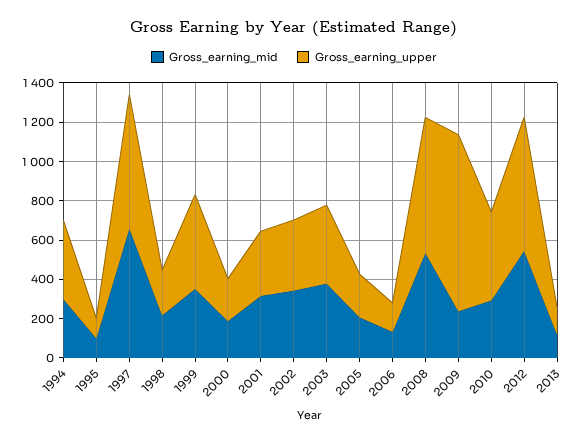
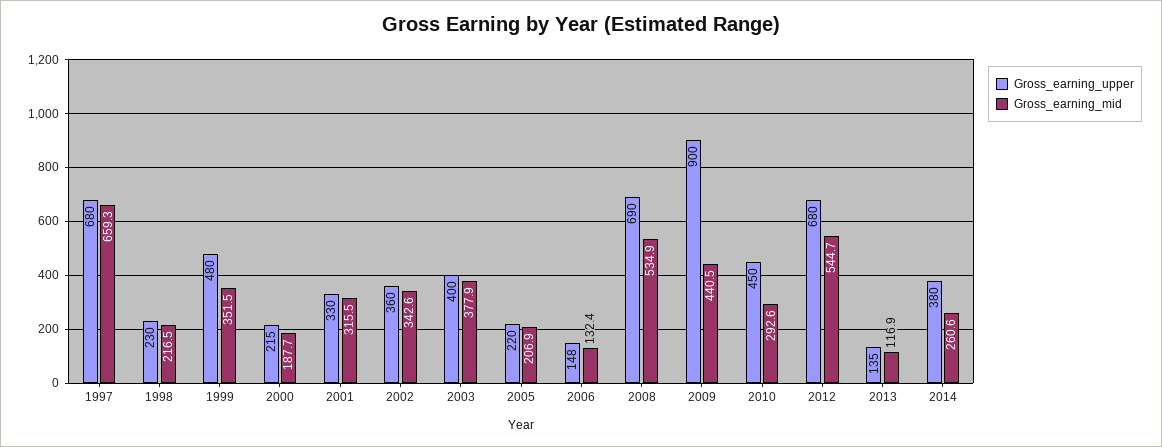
Gross_earning_mid, 1994: 300 -> none
Gross_earning_upper, 1994: 400 -> none
Gross_earning_mid, 1995: 100 -> none
Gross_earning_upper, 1995: 100 -> none
Gross_earning_mid, 2009: 250 -> 440.5
Gross_earning_upper, 2014: none -> 380
Gross_earning_mid, 2014: none -> 260.6

